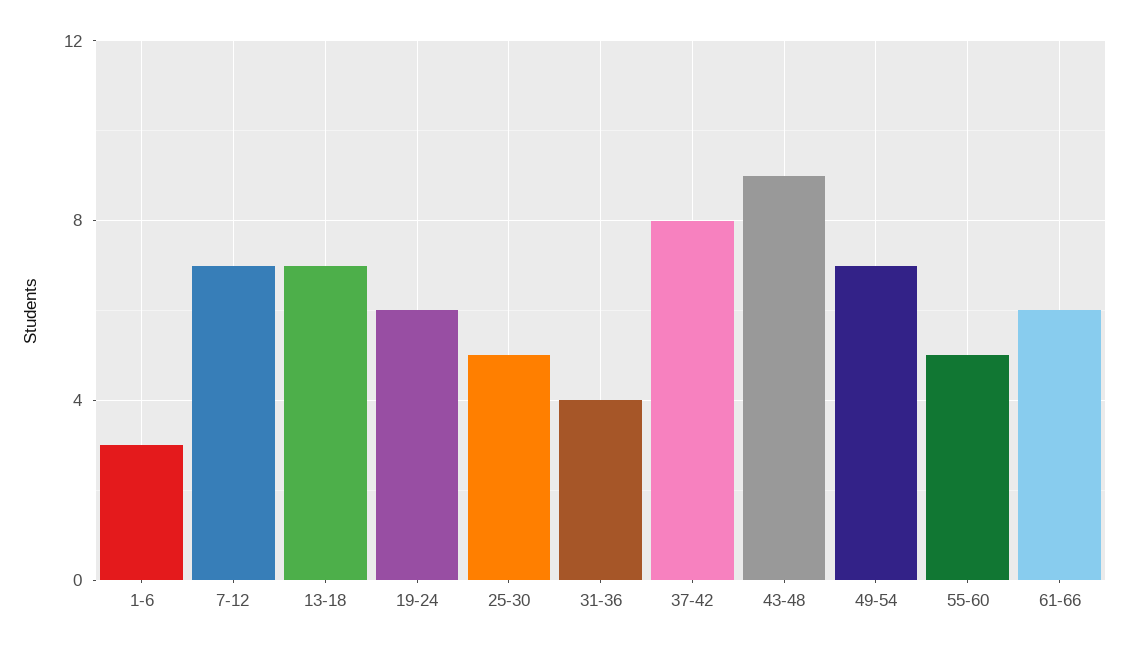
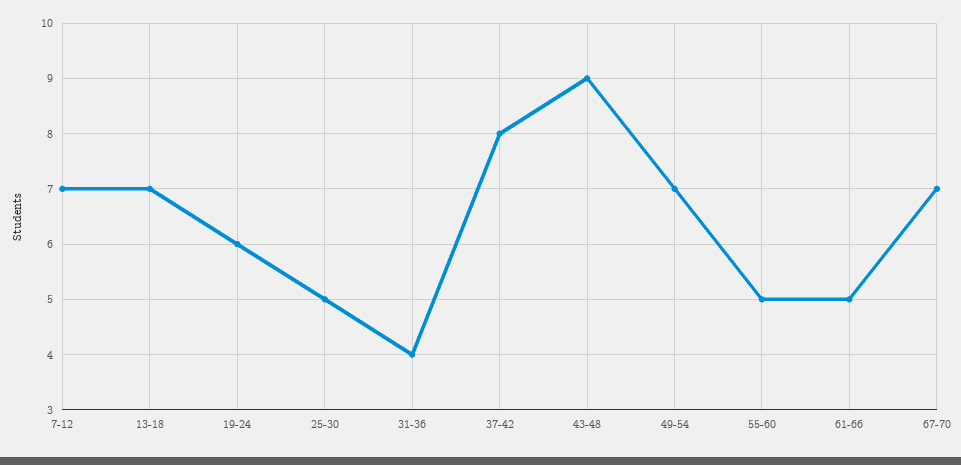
1-6: 3 -> none
61-66: 6 -> 5
67-70: none -> 7

